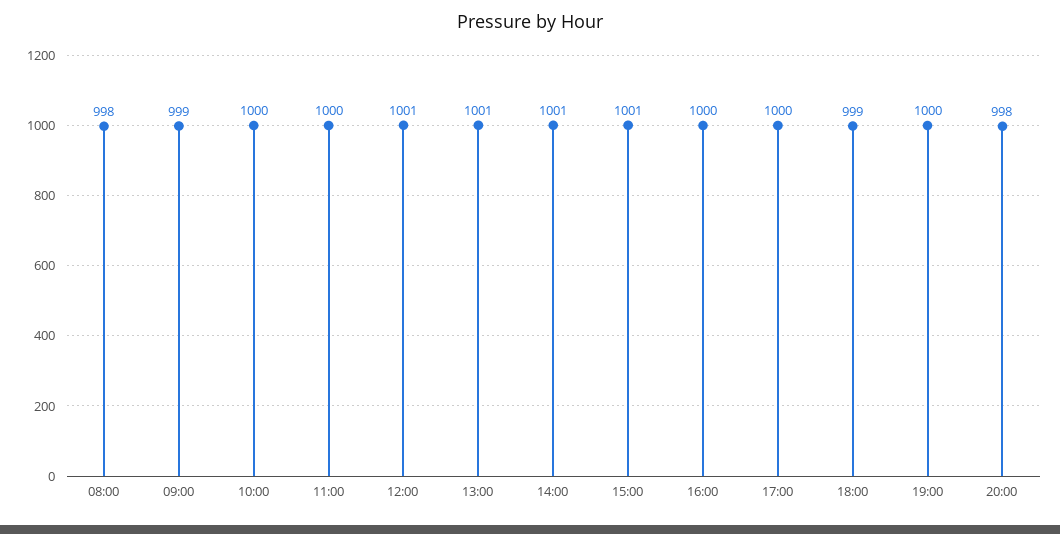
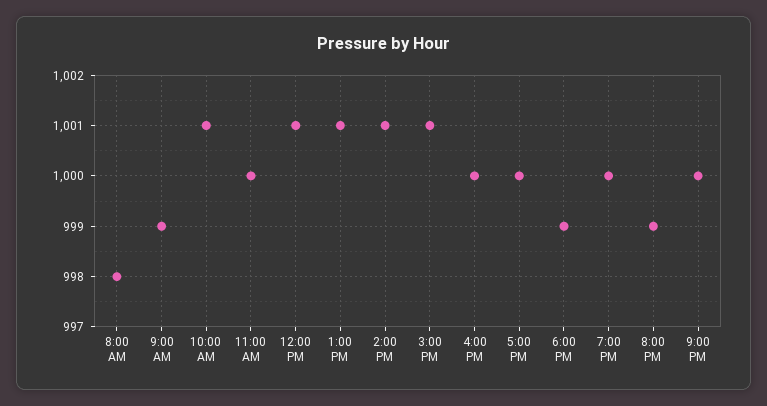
10:00: 1000 -> 1001
20:00: 998 -> 999
9:00 PM: none -> 1000

